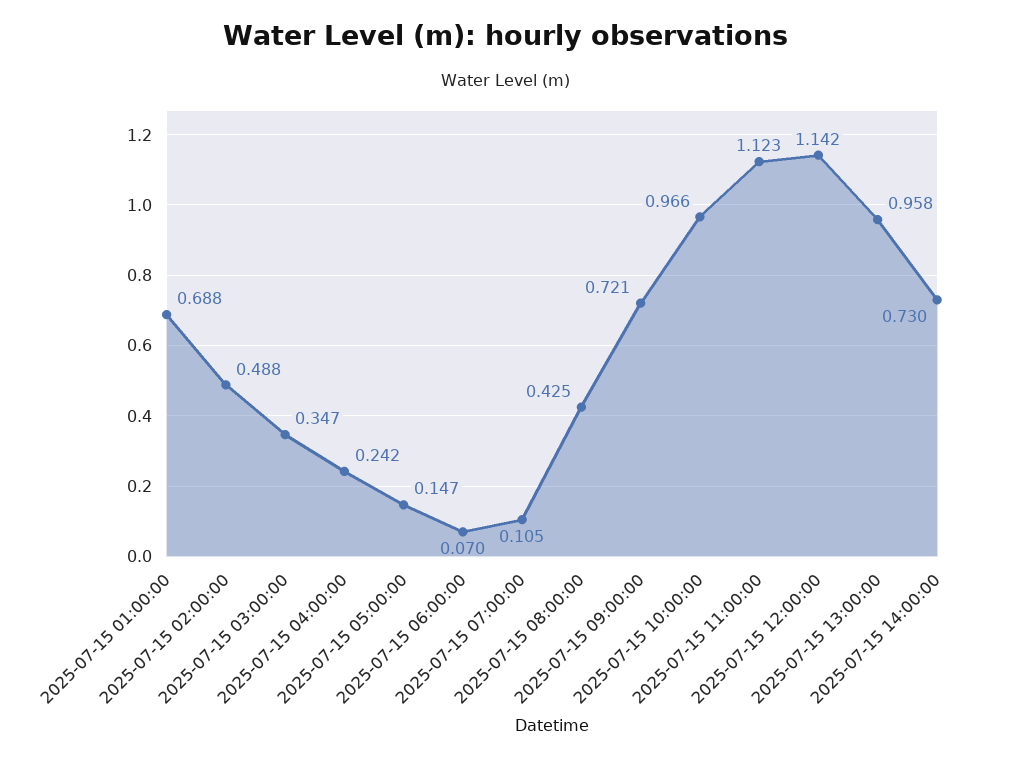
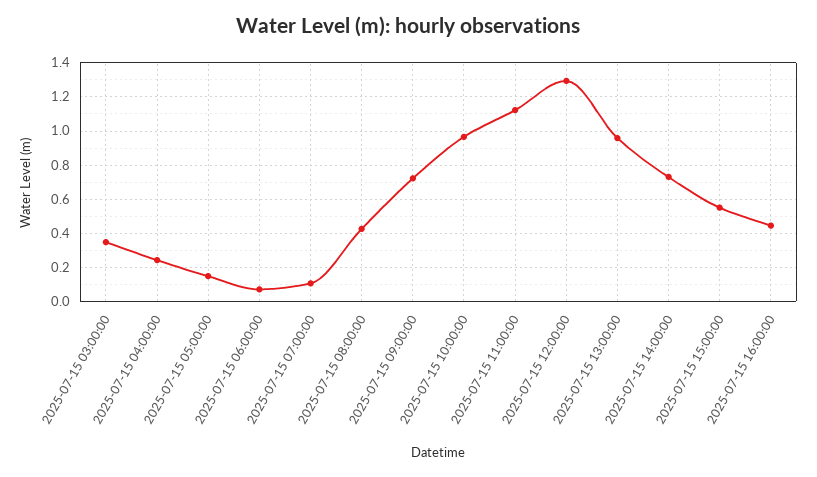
2025-07-15 01:00:00: 0.688 -> none
2025-07-15 02:00:00: 0.488 -> none
2025-07-15 12:00:00: 1.142 -> 1.3
2025-07-15 15:00:00: none -> 0.55
2025-07-15 16:00:00: none -> 0.45

